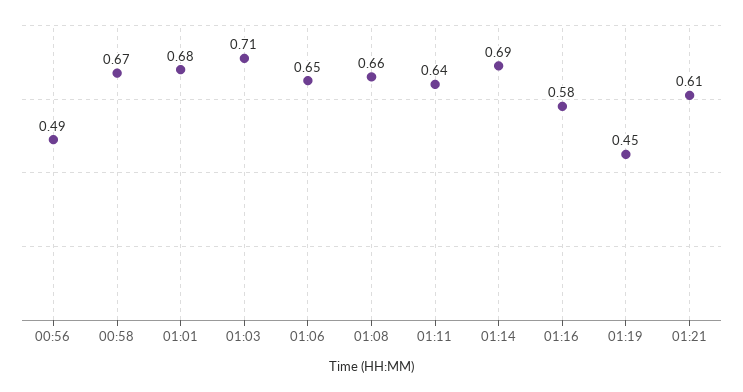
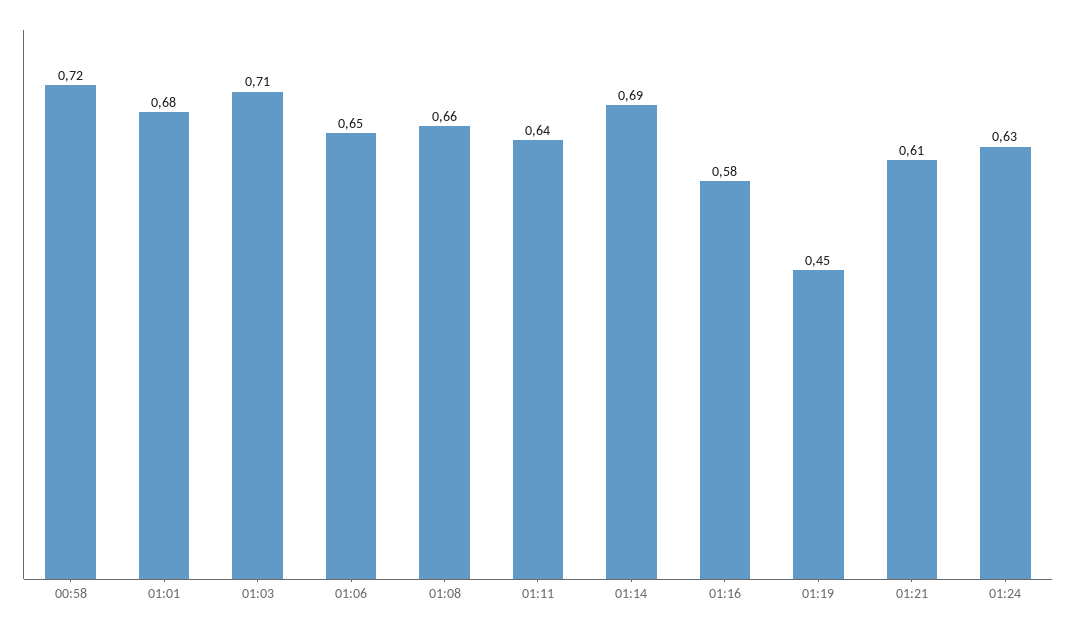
00:56: 0.49 -> none
00:58: 0.67 -> 0.72
01:24: none -> 0.63

